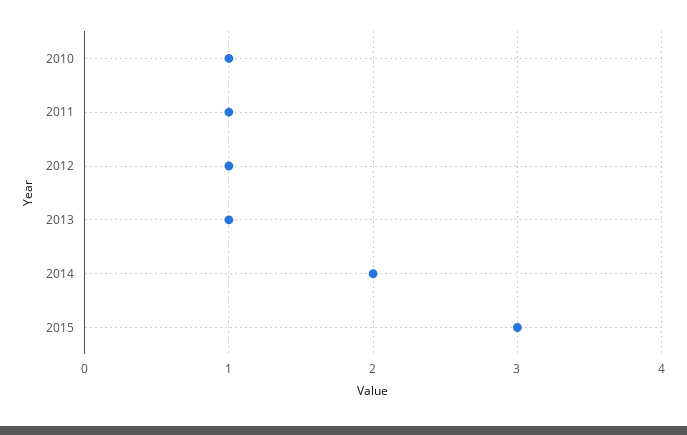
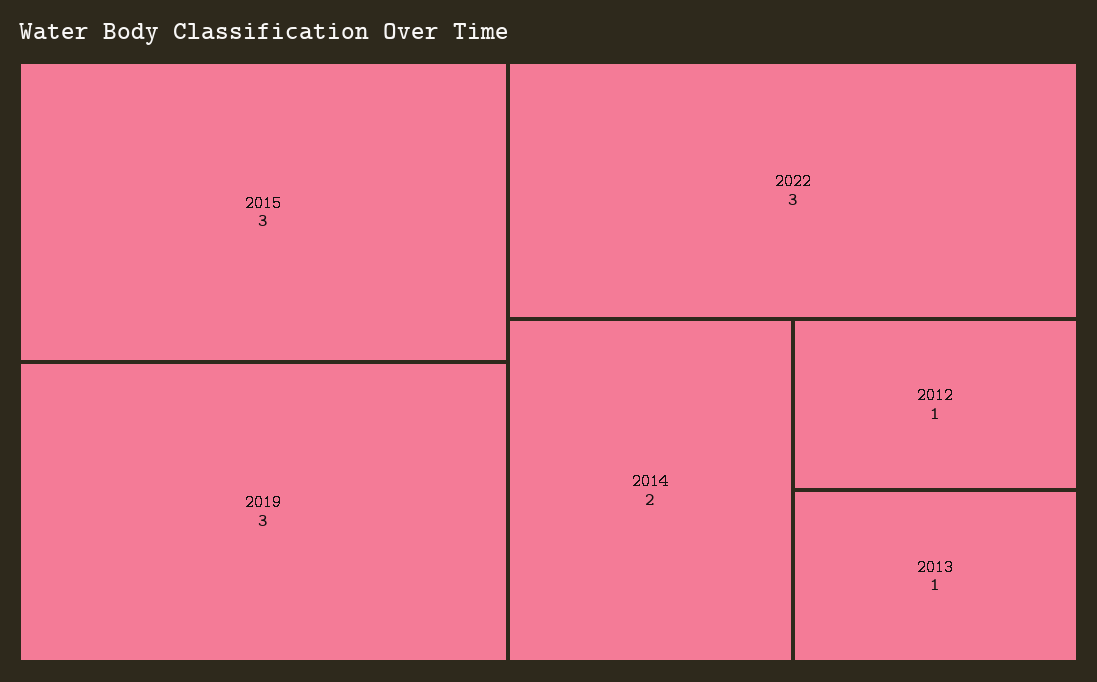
2010: 1 -> none
2011: 1 -> none
2019: none -> 3
2022: none -> 3

